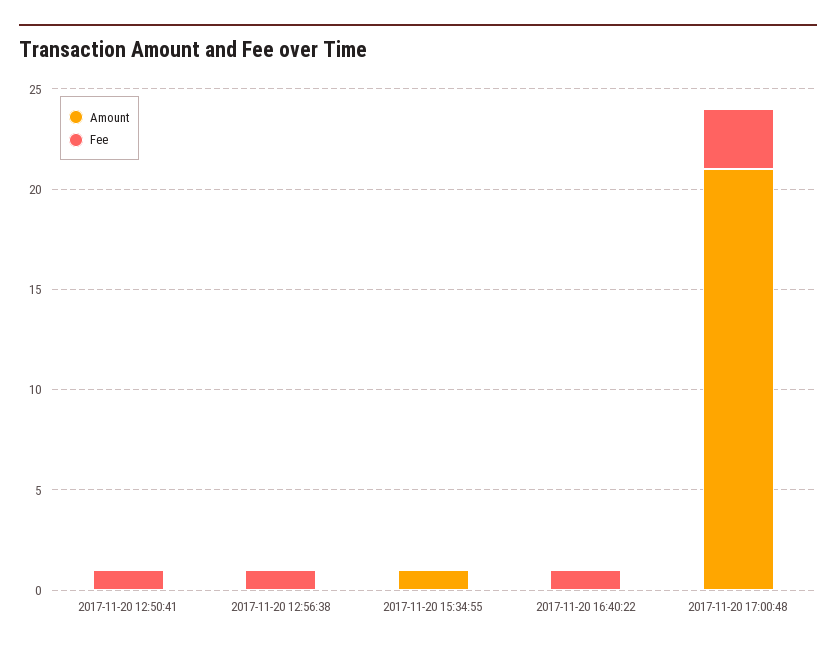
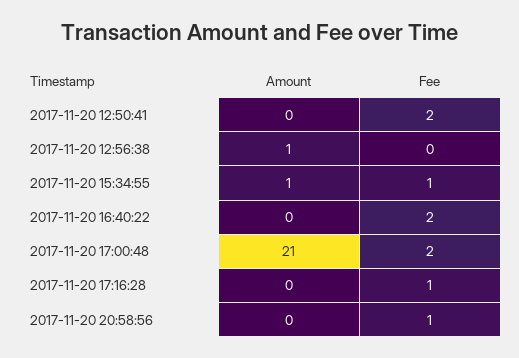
Fee, 2017-11-20 12:50:41: 1 -> 2
Amount, 2017-11-20 12:56:38: 0 -> 1
Fee, 2017-11-20 12:56:38: 1 -> 0
Fee, 2017-11-20 15:34:55: 0 -> 1
Fee, 2017-11-20 16:40:22: 1 -> 2
Fee, 2017-11-20 17:00:48: 3 -> 2
Amount, 2017-11-20 17:16:28: none -> 0
Fee, 2017-11-20 17:16:28: none -> 1
Amount, 2017-11-20 20:58:56: none -> 0
Fee, 2017-11-20 20:58:56: none -> 1

